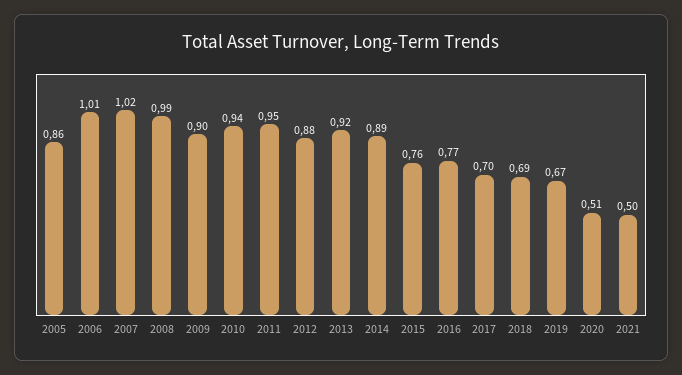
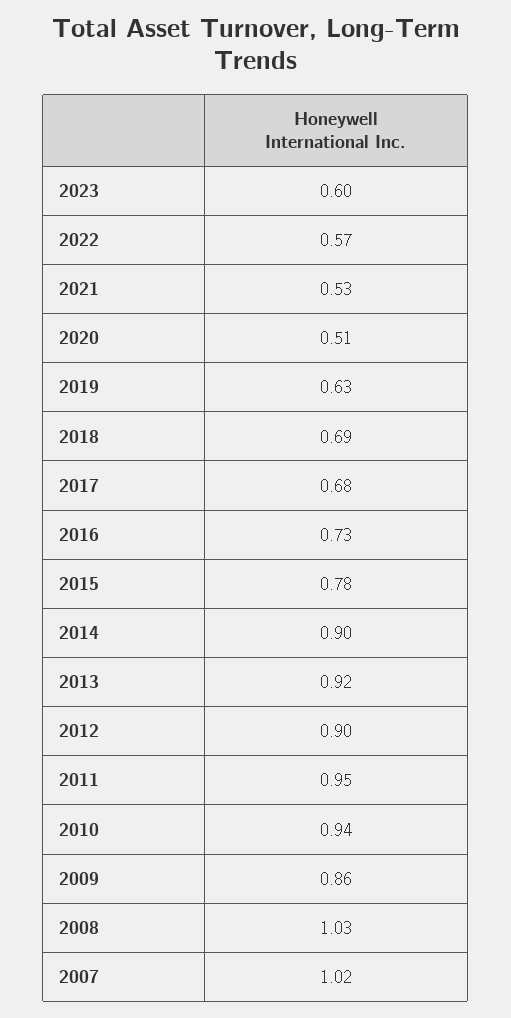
2005: 0.86 -> none
2006: 1.01 -> none
2008: 0.99 -> 1.03
2009: 0.9 -> 0.86
2012: 0.88 -> 0.9
2014: 0.89 -> 0.9
2015: 0.76 -> 0.78
2016: 0.77 -> 0.73
2017: 0.7 -> 0.68
2019: 0.67 -> 0.63
2021: 0.5 -> 0.53
2023: none -> 0.6
2022: none -> 0.57

